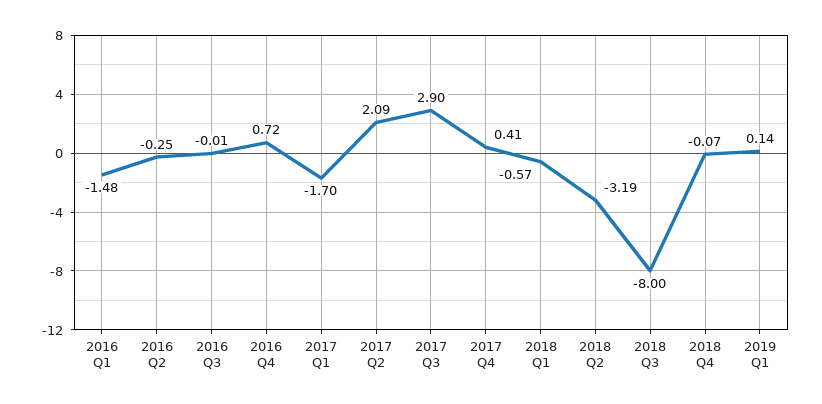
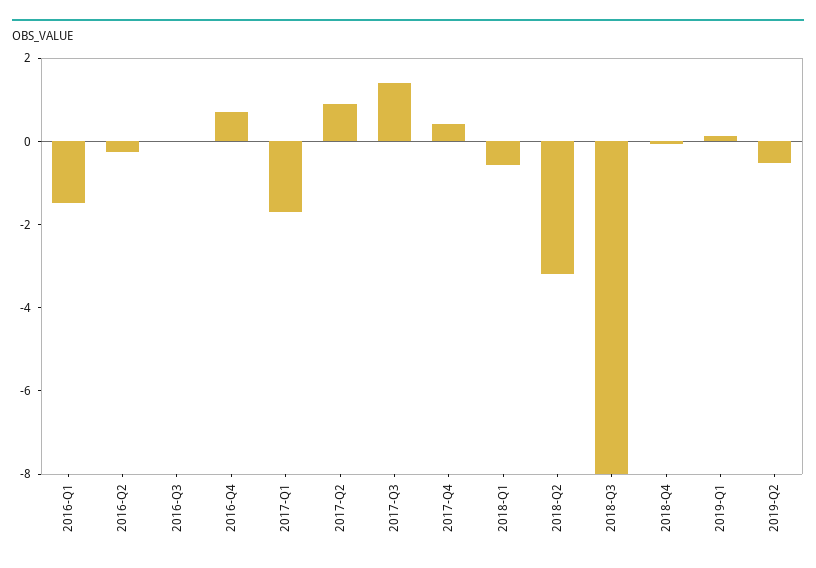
2017 Q2: 2.09 -> 1
2017 Q3: 2.9 -> 1.5
2019-Q2: none -> -0.5

